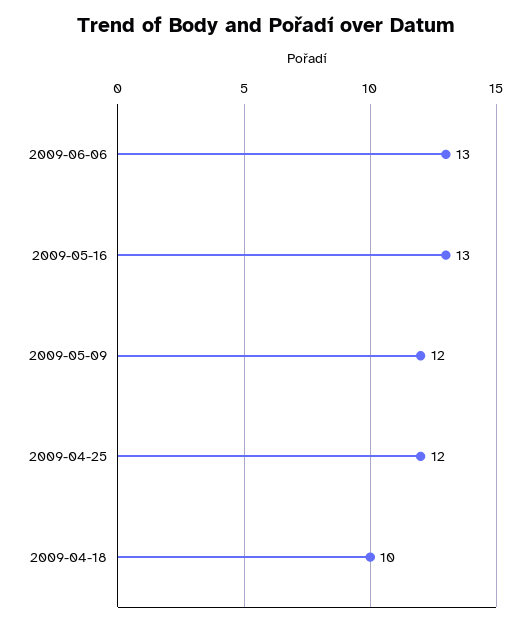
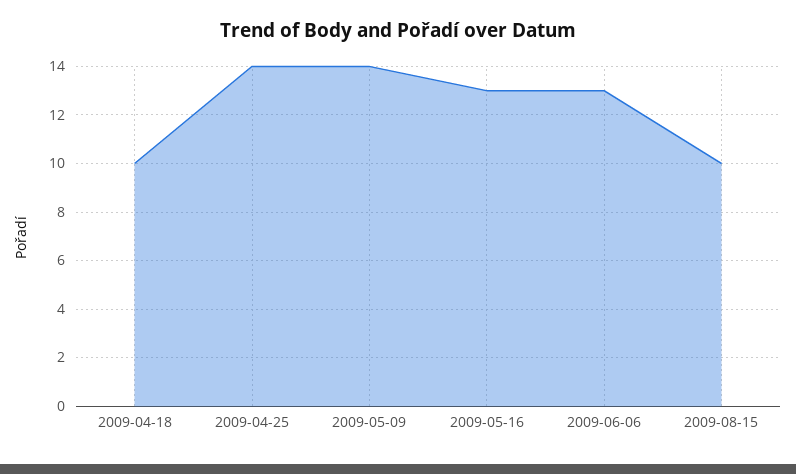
2009-05-09: 12 -> 14
2009-04-25: 12 -> 14
2009-08-15: none -> 10

